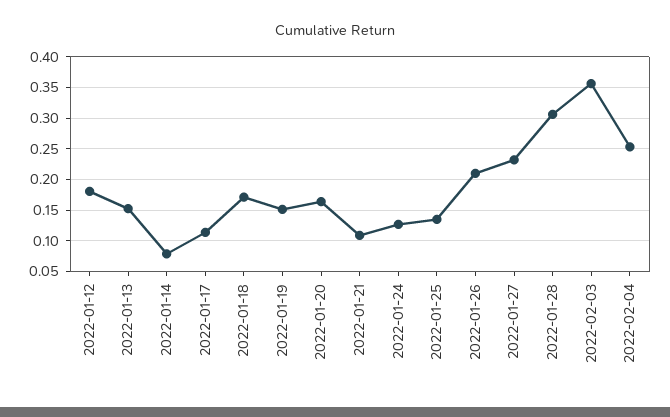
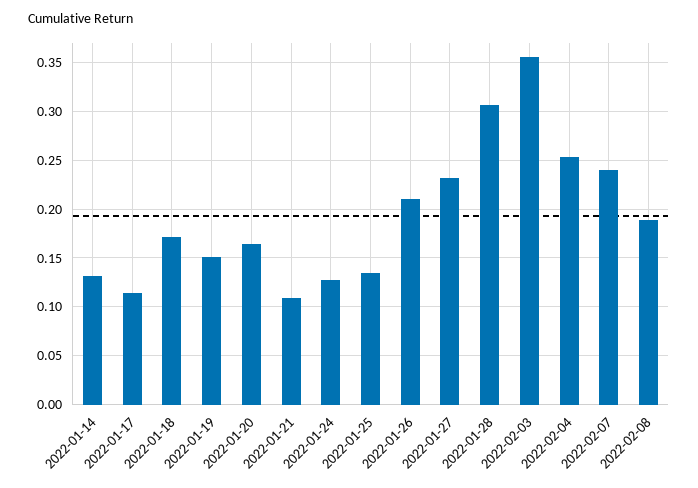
2022-01-12: 0.18 -> none
2022-01-13: 0.15 -> none
2022-01-14: 0.08 -> 0.13
2022-02-07: none -> 0.24
2022-02-08: none -> 0.19

